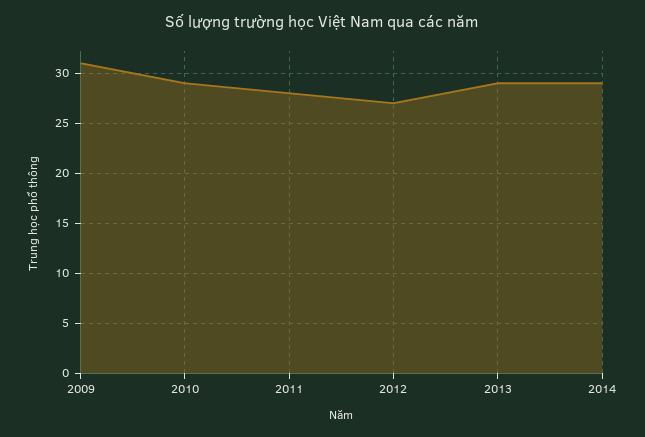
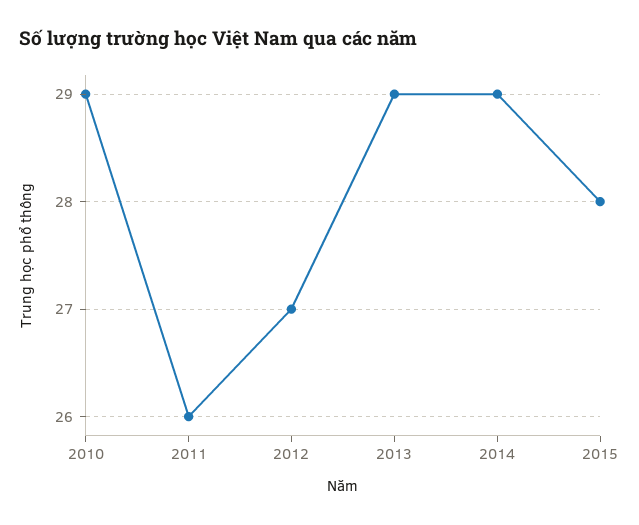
2009: 31 -> none
2011: 28 -> 26
2015: none -> 28

